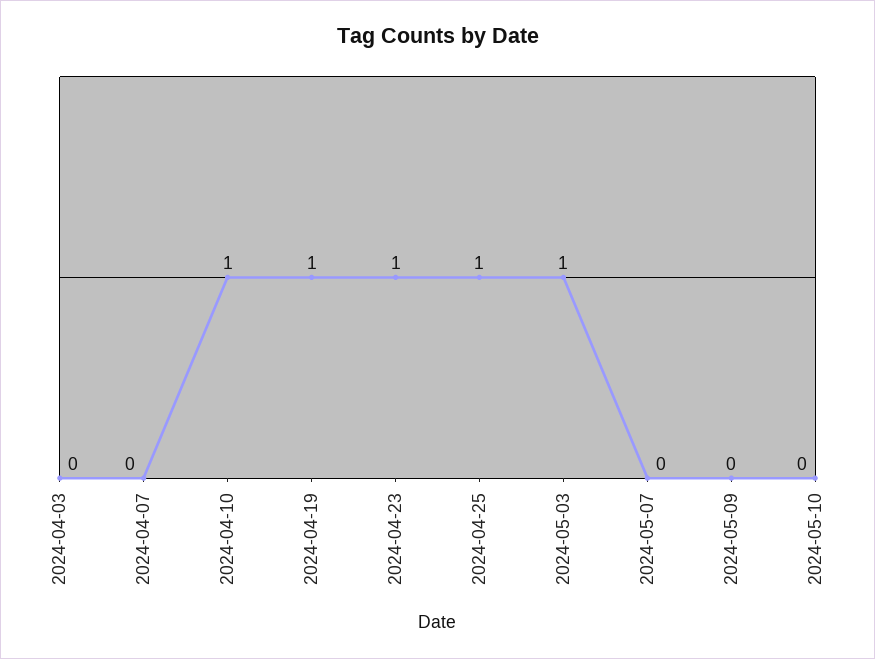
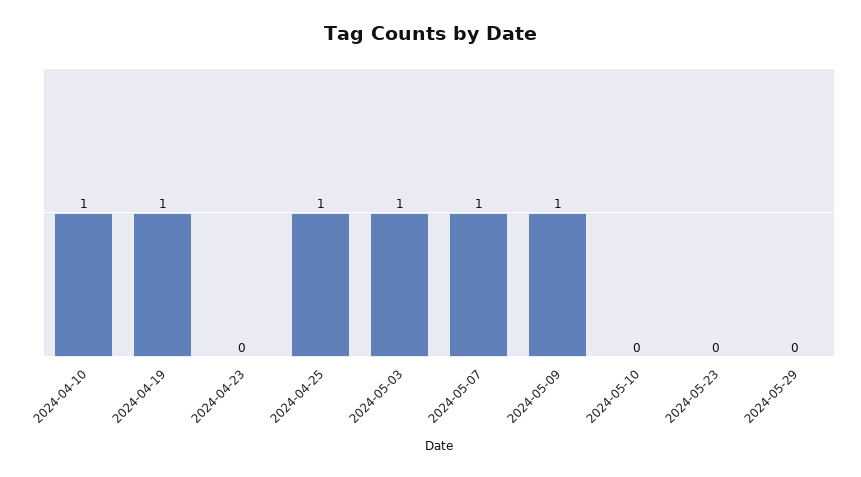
2024-04-03: 0 -> none
2024-04-07: 0 -> none
2024-04-23: 1 -> 0
2024-05-07: 0 -> 1
2024-05-09: 0 -> 1
2024-05-23: none -> 0
2024-05-29: none -> 0

